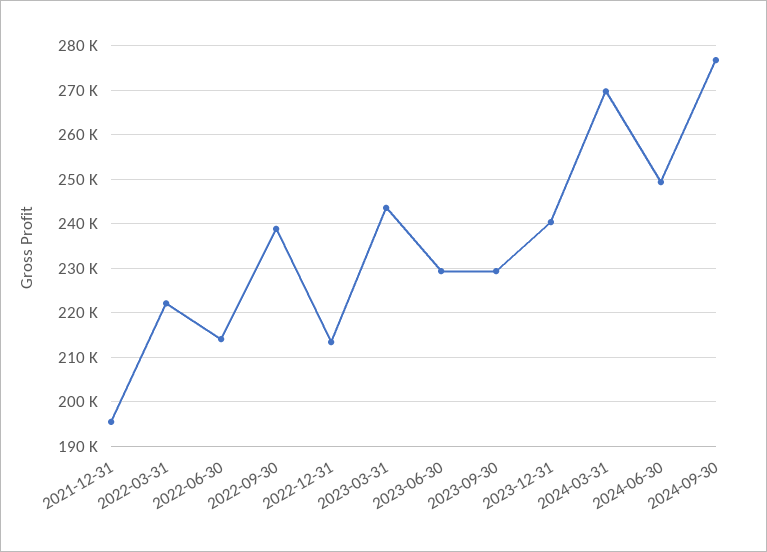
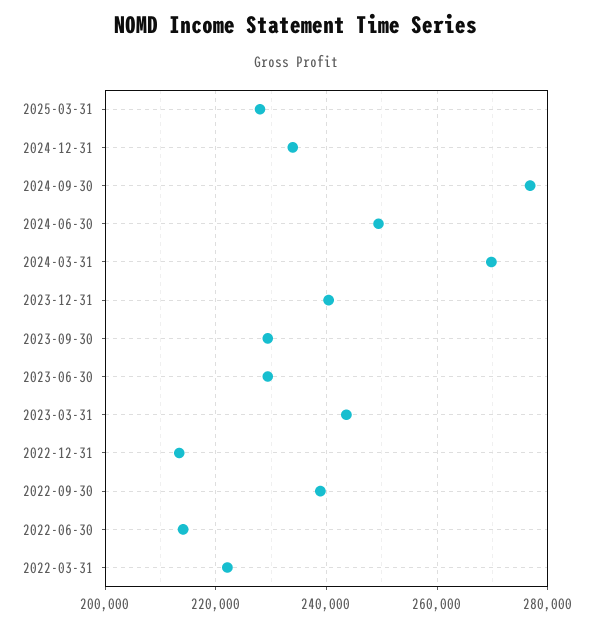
2021-12-31: 196000 -> none
2025-03-31: none -> 228000
2024-12-31: none -> 234000

